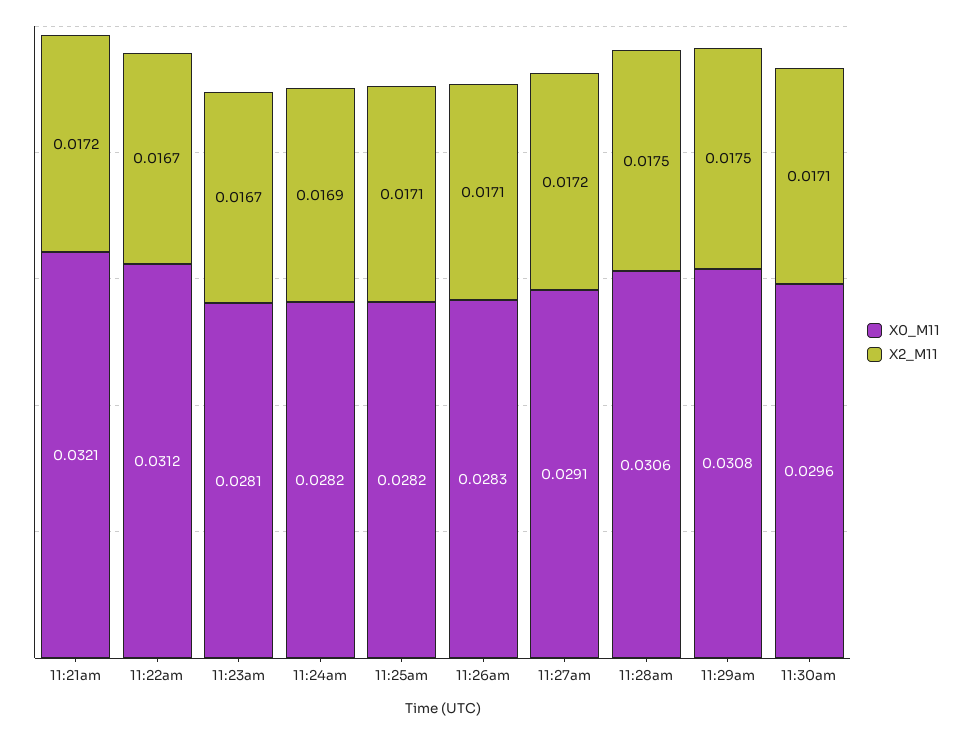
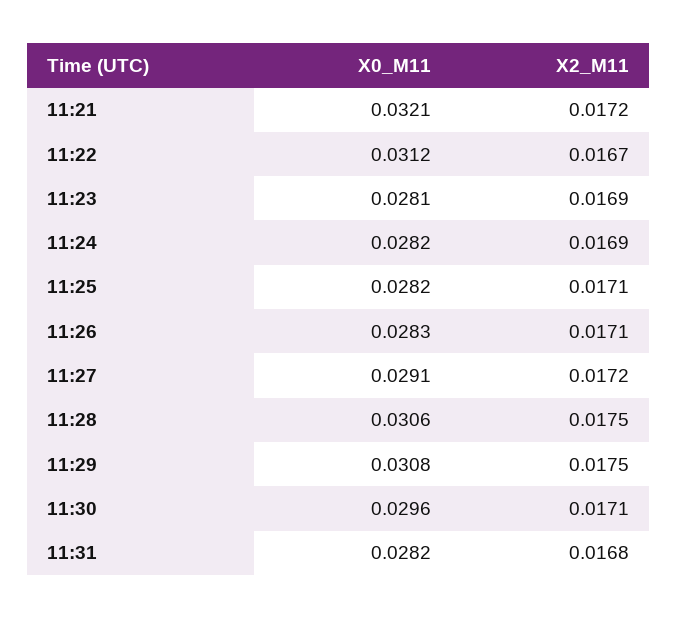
X2_M11, 11:23am: 0.0167 -> 0.0169
X0_M11, 11:31: none -> 0.0282
X2_M11, 11:31: none -> 0.0168

